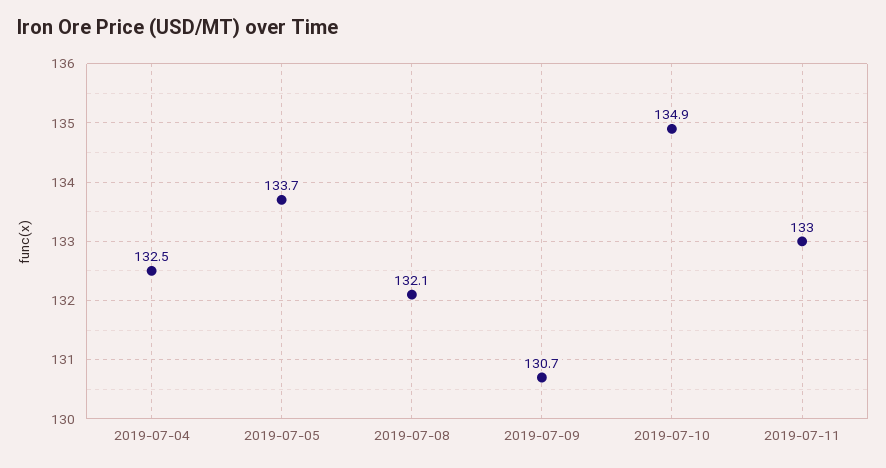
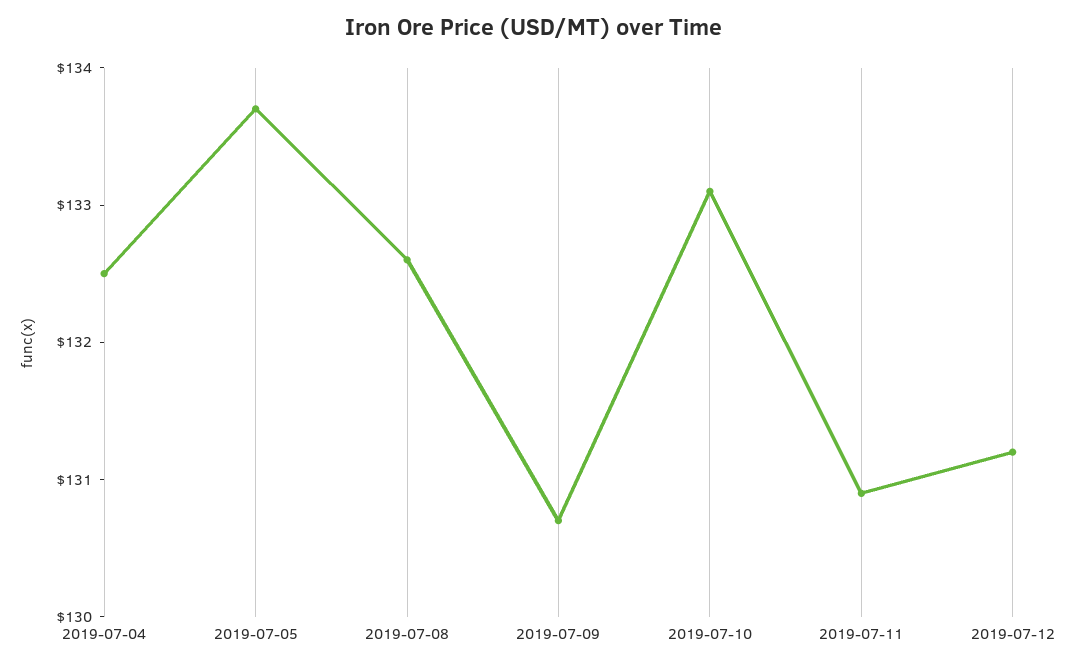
2019-07-08: 132.1 -> 132.6
2019-07-10: 134.9 -> 133.1
2019-07-11: 133 -> 130.9
2019-07-12: none -> 131.2

